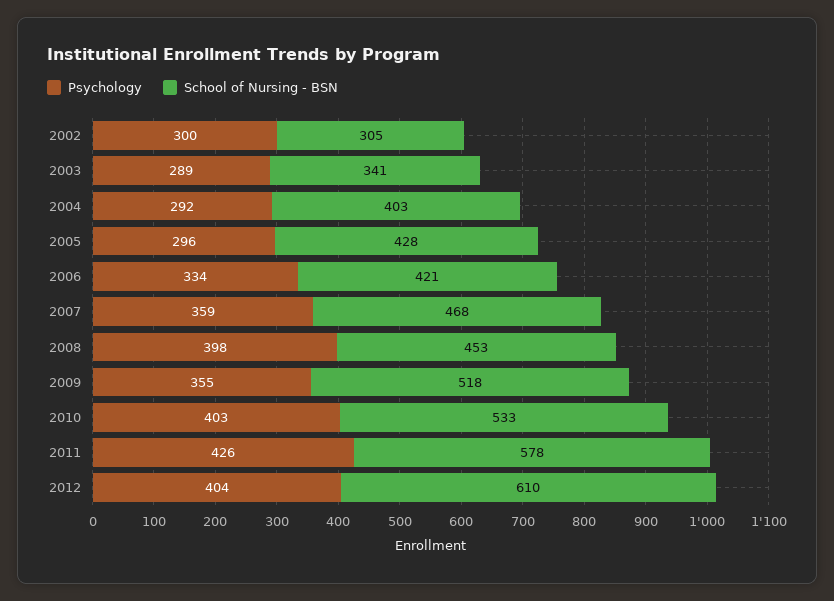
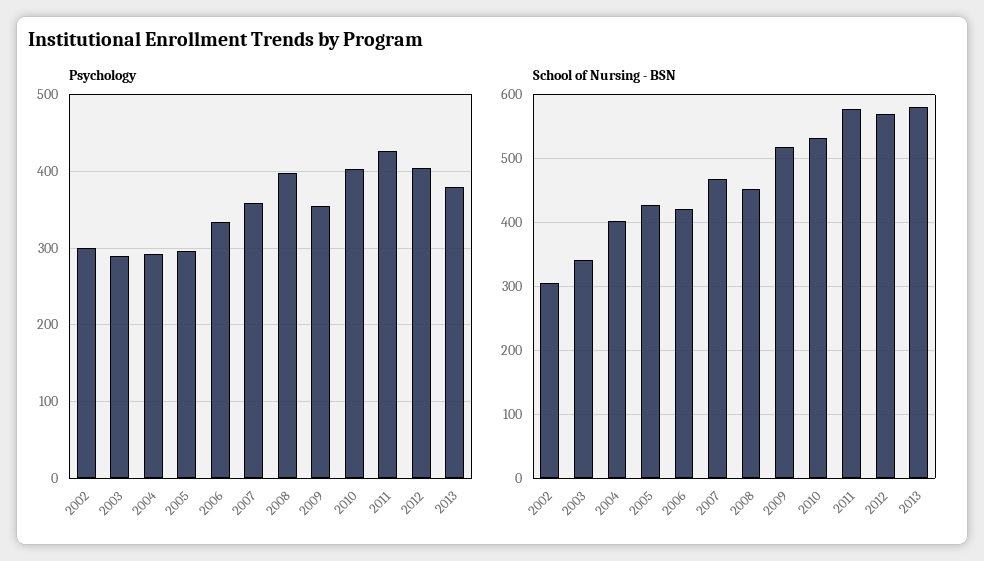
School of Nursing - BSN, 2012: 610 -> 570
Psychology, 2013: none -> 380
School of Nursing - BSN, 2013: none -> 580

